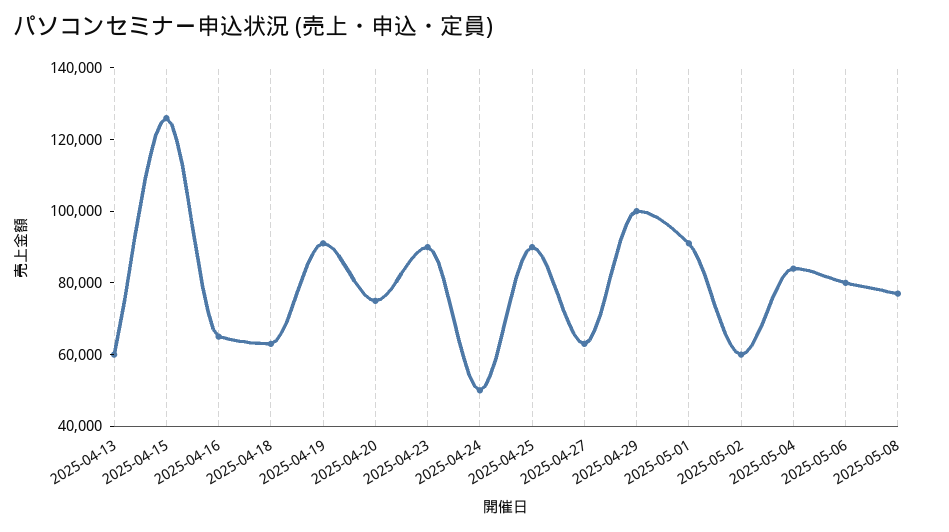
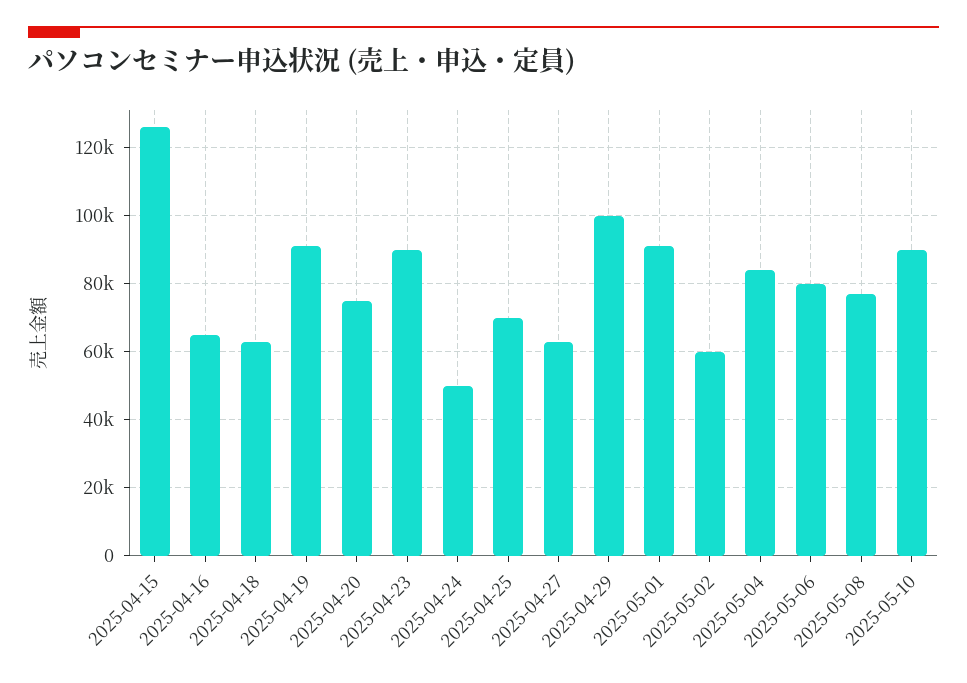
2025-04-13: 60000 -> none
2025-04-25: 90000 -> 70000
2025-05-10: none -> 90000

